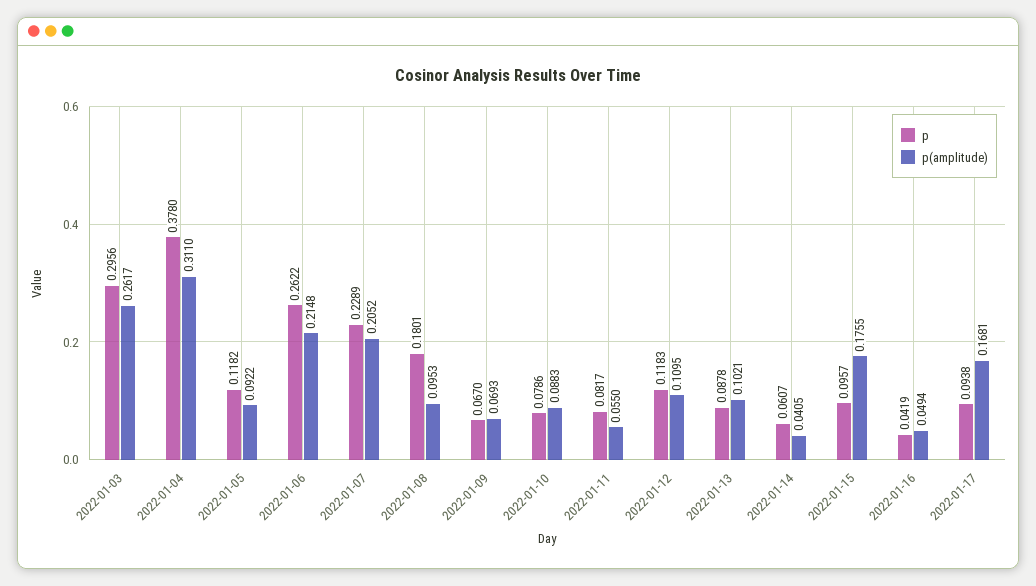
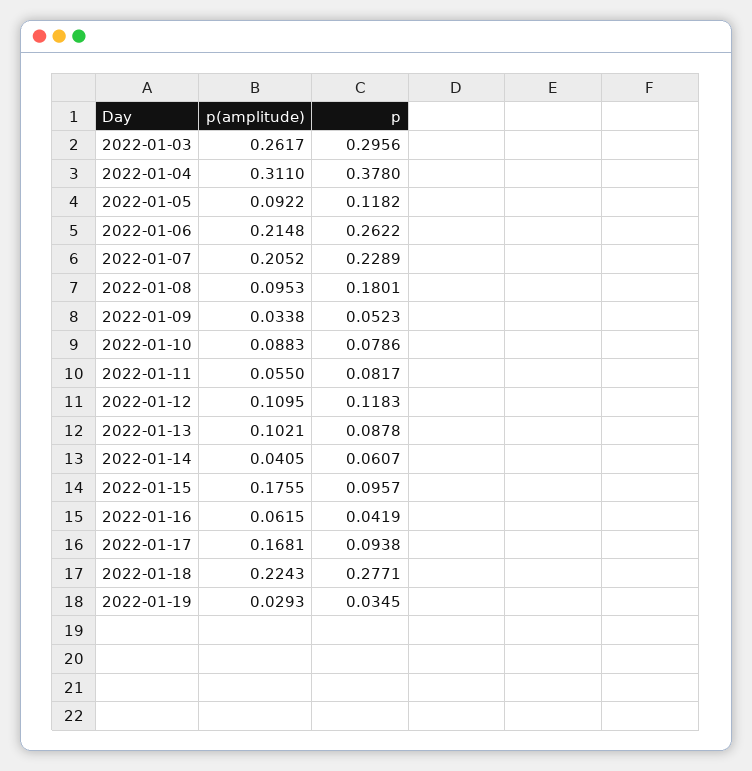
p, 2022-01-09: 0.067 -> 0.0523
p(amplitude), 2022-01-09: 0.0693 -> 0.0338
p(amplitude), 2022-01-16: 0.0494 -> 0.0615
p(amplitude), 2022-01-18: none -> 0.2243
p, 2022-01-18: none -> 0.2771
p(amplitude), 2022-01-19: none -> 0.0293
p, 2022-01-19: none -> 0.0345

